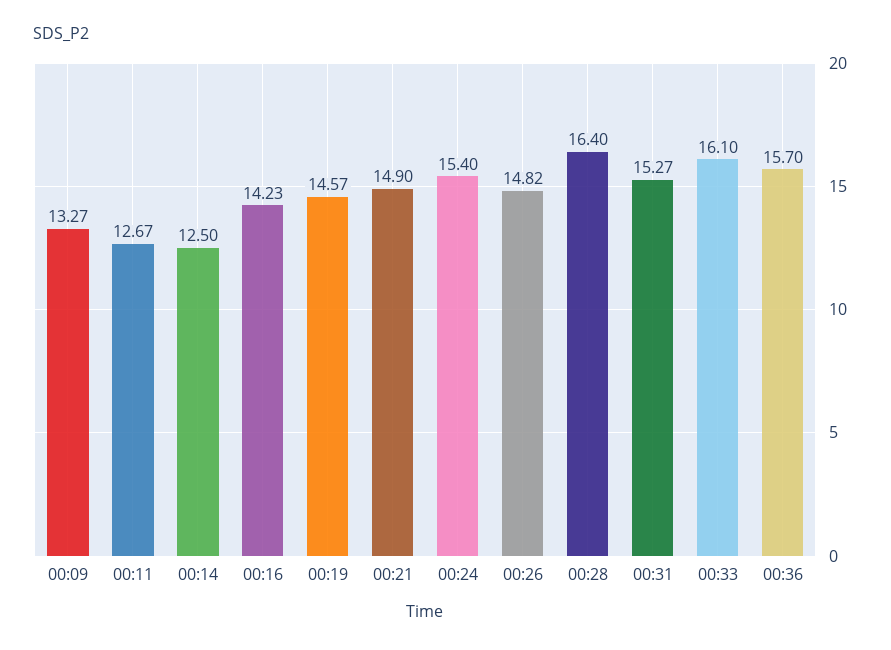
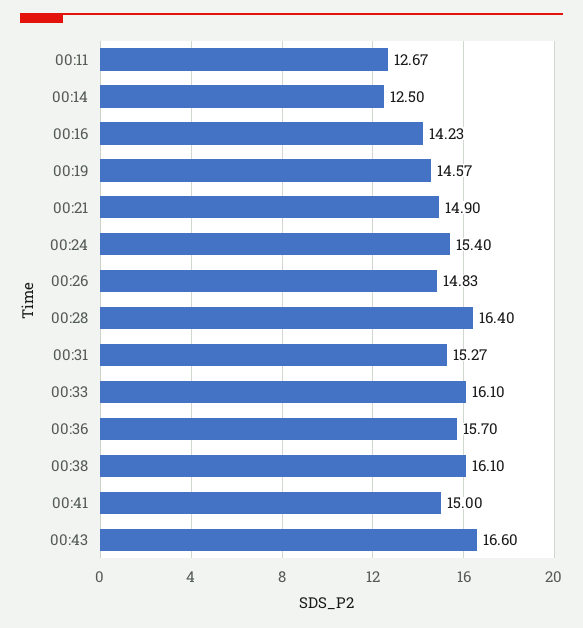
00:09: 13.27 -> none
00:26: 14.82 -> 14.83
00:38: none -> 16.1
00:41: none -> 15
00:43: none -> 16.6

